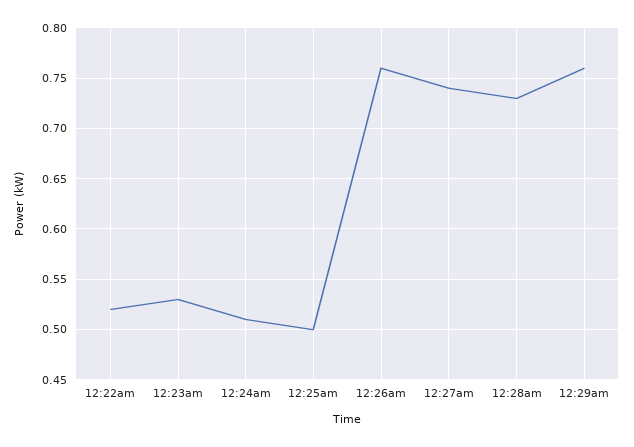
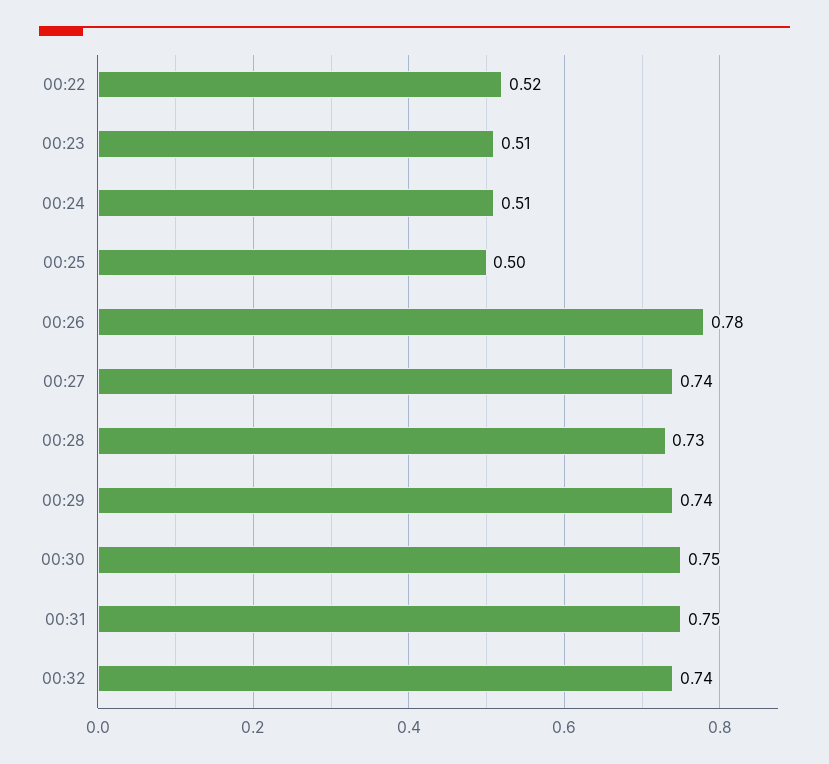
12:23am: 0.53 -> 0.51
12:26am: 0.76 -> 0.78
12:29am: 0.76 -> 0.74
00:30: none -> 0.75
00:31: none -> 0.75
00:32: none -> 0.74

